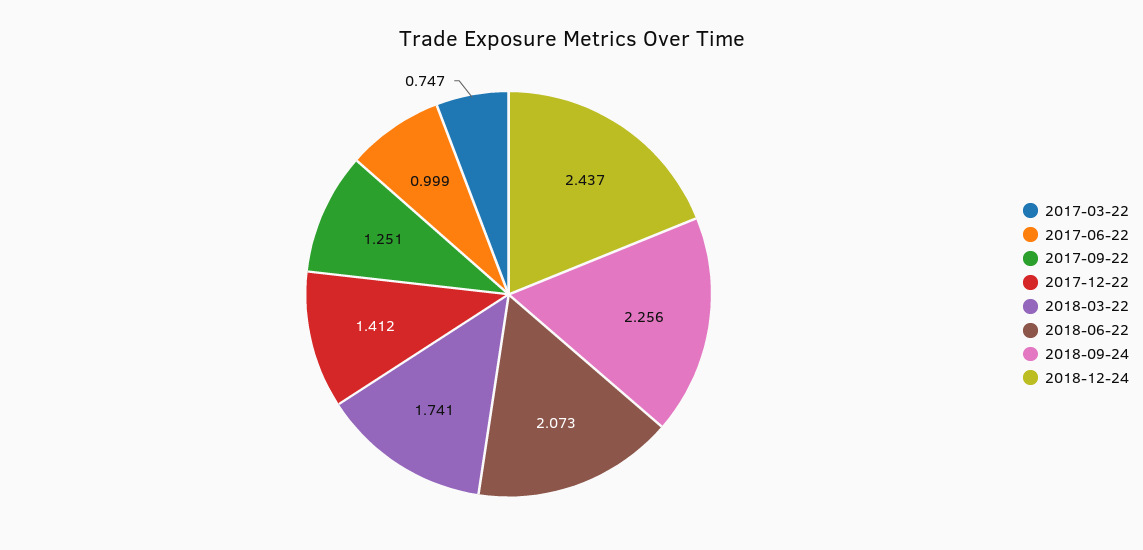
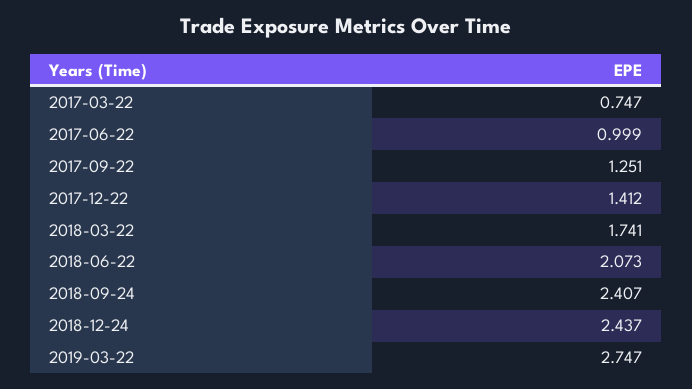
2018-09-24: 2.256 -> 2.407
2019-03-22: none -> 2.747

